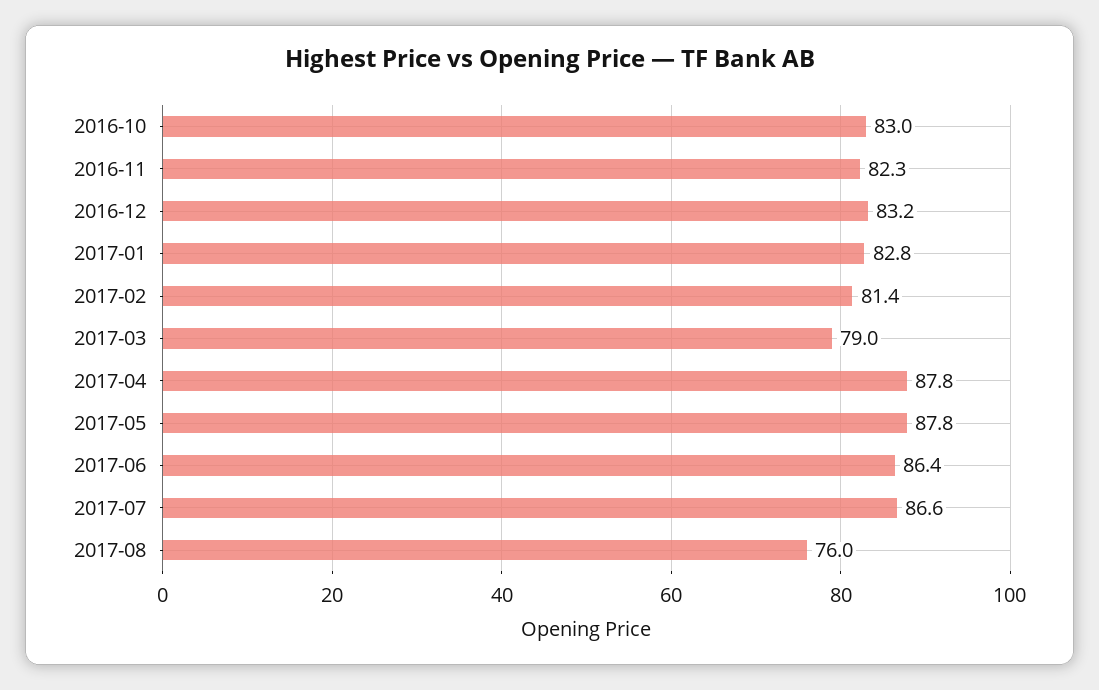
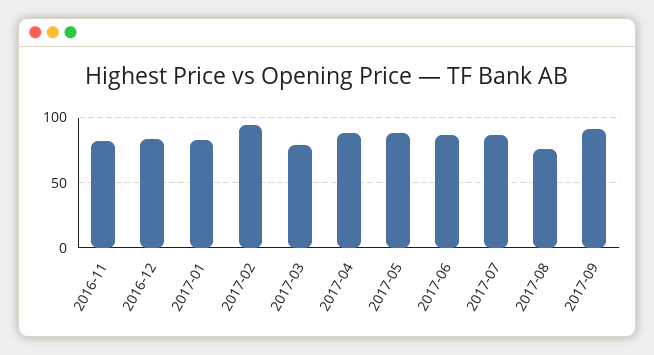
2016-10: 83 -> none
2017-02: 81.4 -> 95
2017-09: none -> 90

